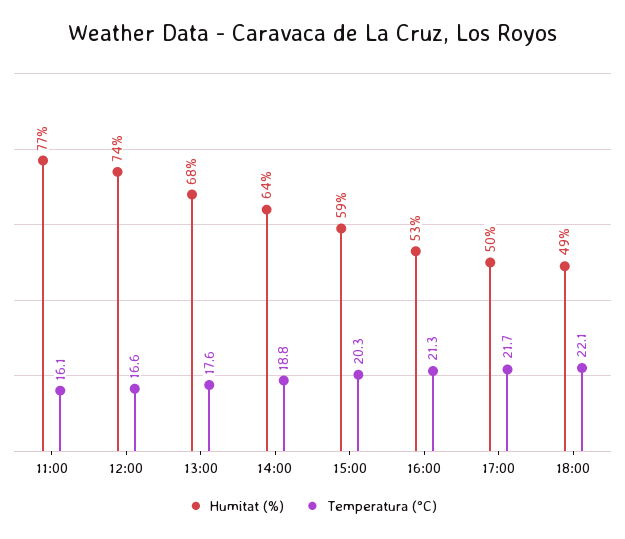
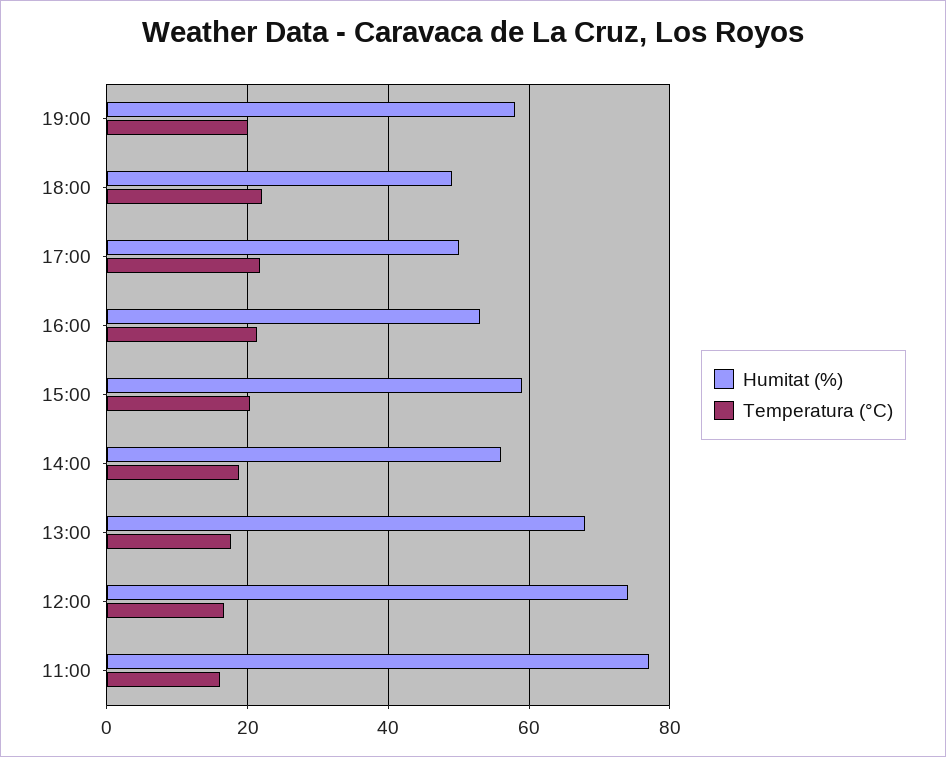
Humitat (%), 14:00: 64 -> 56
Humitat (%), 19:00: none -> 58
Temperatura (°C), 19:00: none -> 20

